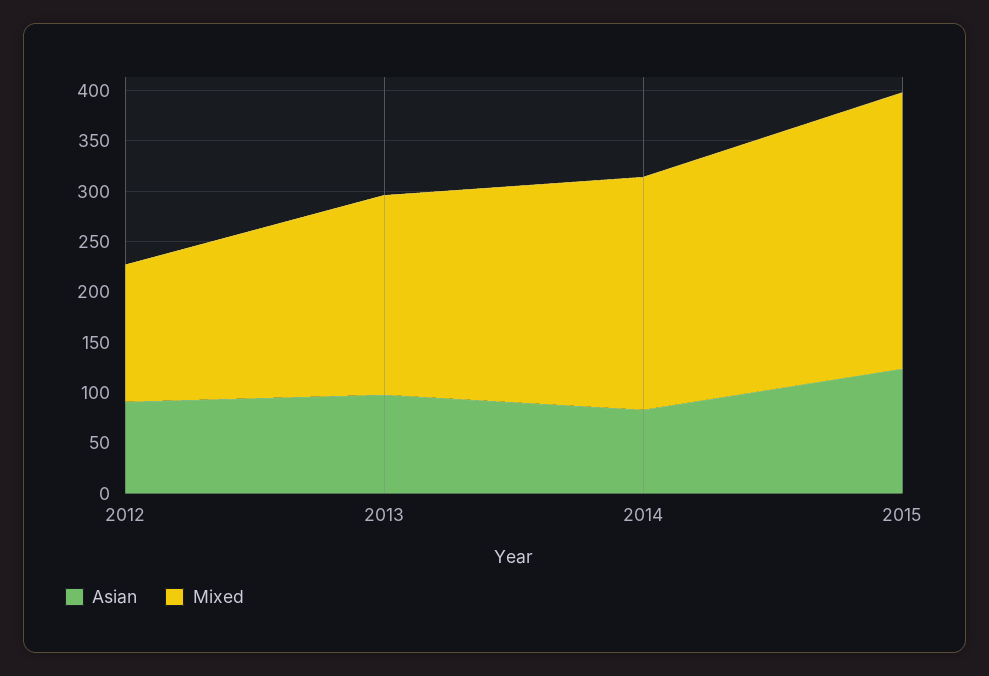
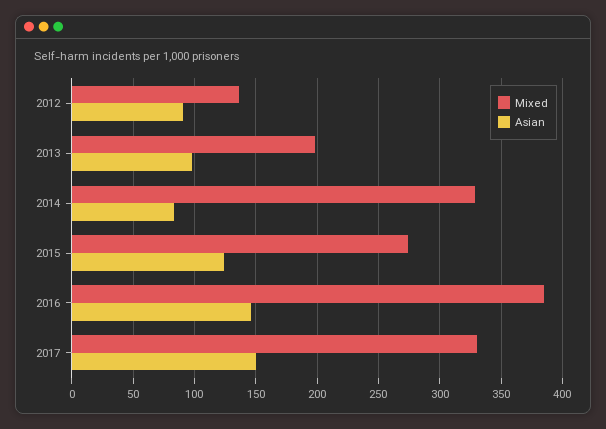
Mixed, 2014: 230 -> 330
Mixed, 2016: none -> 385
Asian, 2016: none -> 145
Mixed, 2017: none -> 330
Asian, 2017: none -> 150

